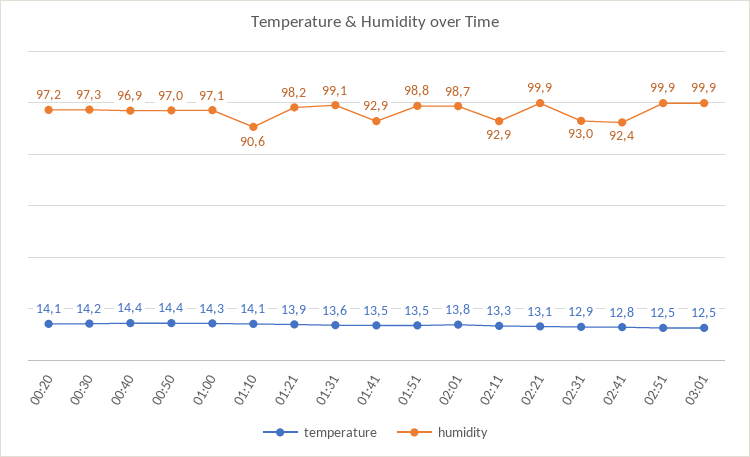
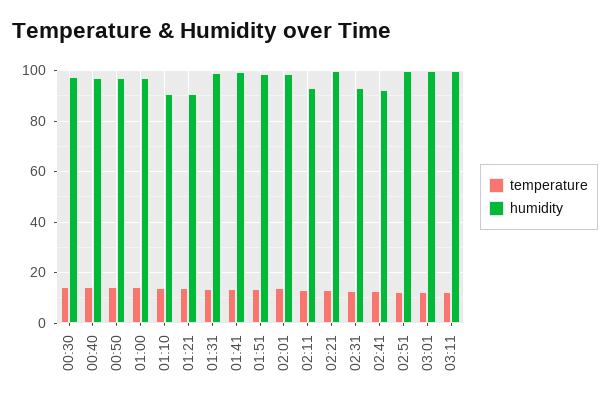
temperature, 00:20: 14.1 -> none
humidity, 00:20: 97.2 -> none
humidity, 01:21: 98.2 -> 90
humidity, 01:41: 92.9 -> 100
temperature, 03:11: none -> 12.5
humidity, 03:11: none -> 100

